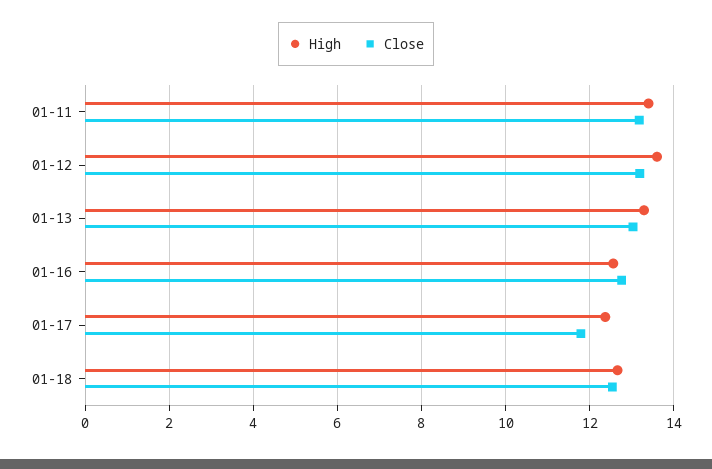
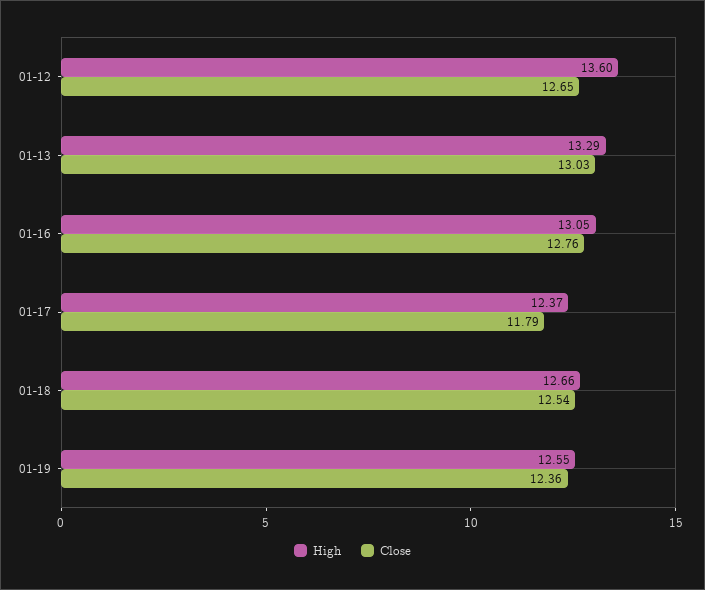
High, 01-11: 13.4 -> none
Close, 01-11: 13.2 -> none
Close, 01-12: 13.2 -> 12.65
High, 01-16: 12.6 -> 13.05
High, 01-19: none -> 12.55
Close, 01-19: none -> 12.36

